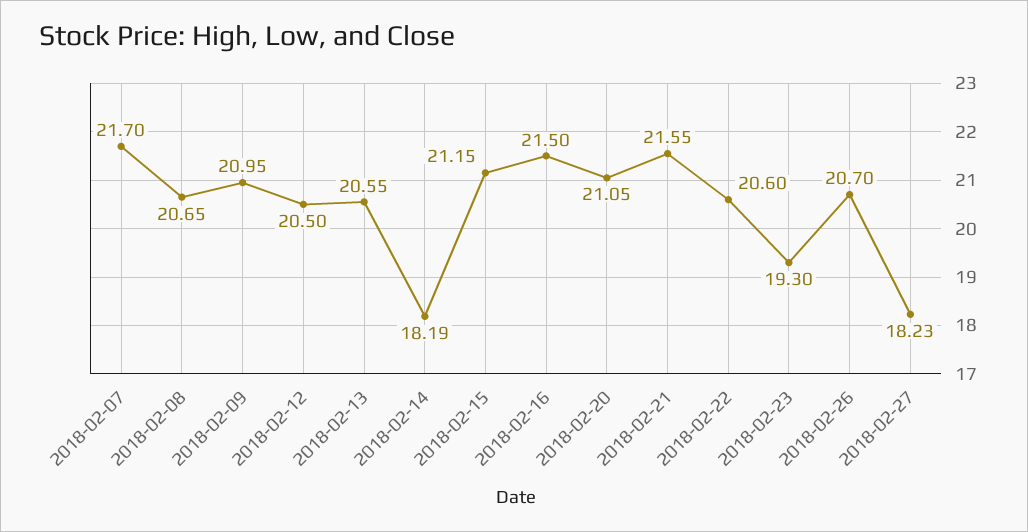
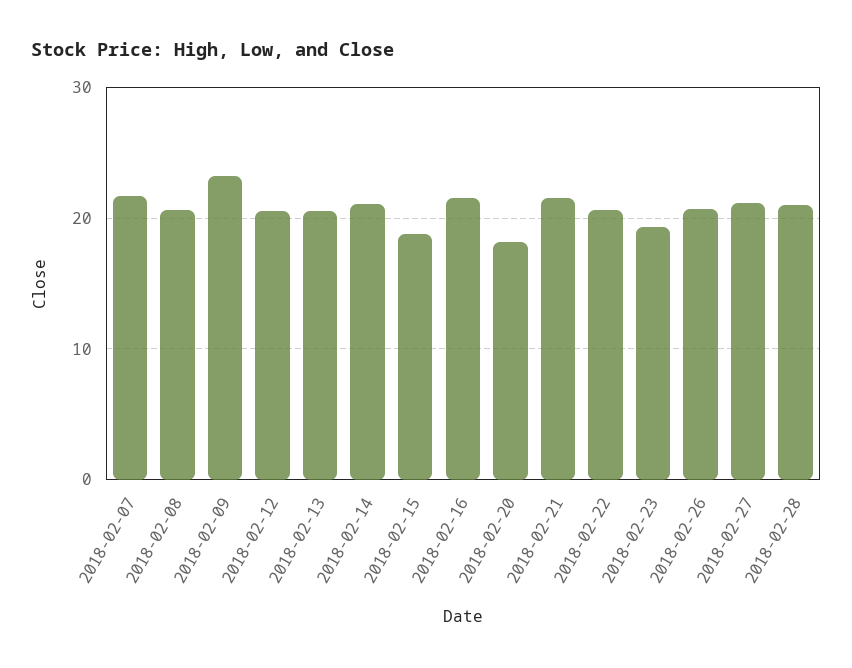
2018-02-09: 20.95 -> 23
2018-02-14: 18.19 -> 21
2018-02-15: 21.15 -> 19
2018-02-20: 21.05 -> 18
2018-02-27: 18.23 -> 21
2018-02-28: none -> 21

